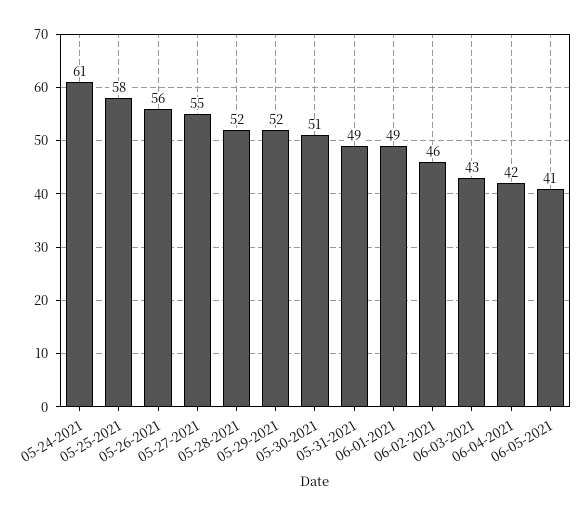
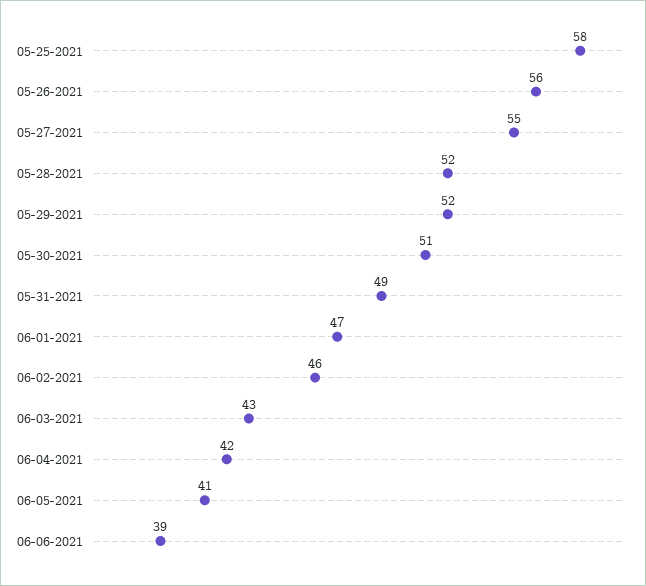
05-24-2021: 61 -> none
06-01-2021: 49 -> 47
06-06-2021: none -> 39

